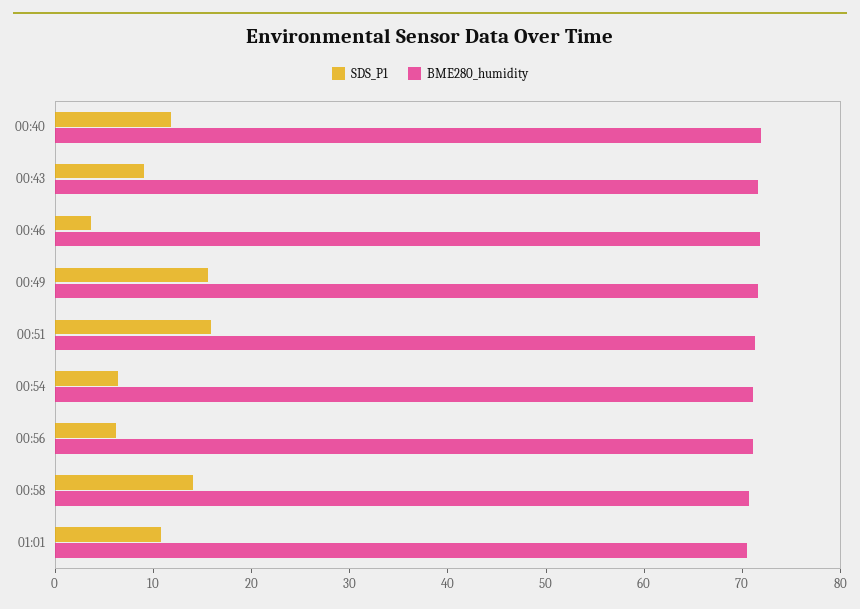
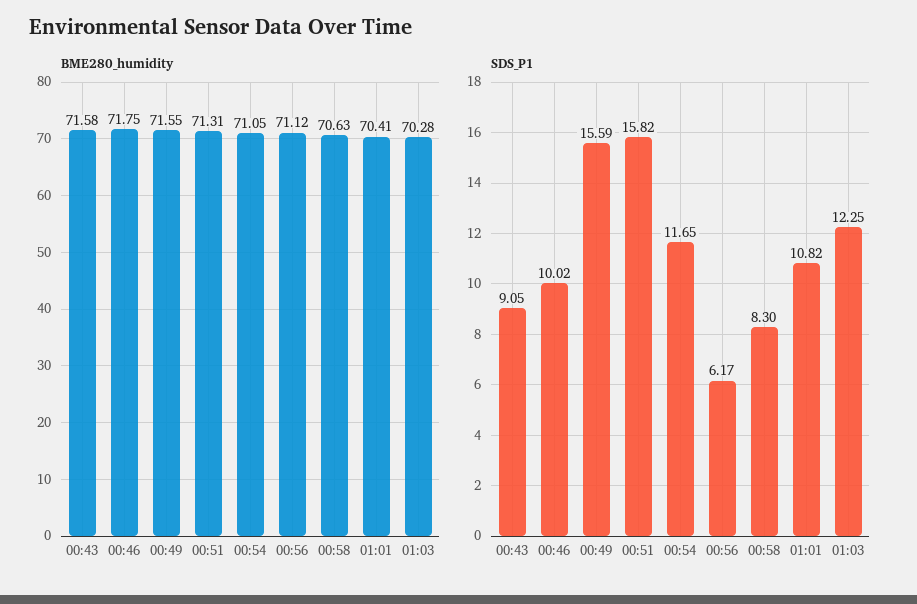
SDS_P1, 00:40: 12 -> none
BME280_humidity, 00:40: 72 -> none
SDS_P1, 00:46: 4 -> 10.02
SDS_P1, 00:54: 6 -> 11.65
SDS_P1, 00:58: 14 -> 8.3
BME280_humidity, 01:03: none -> 70.28
SDS_P1, 01:03: none -> 12.25

